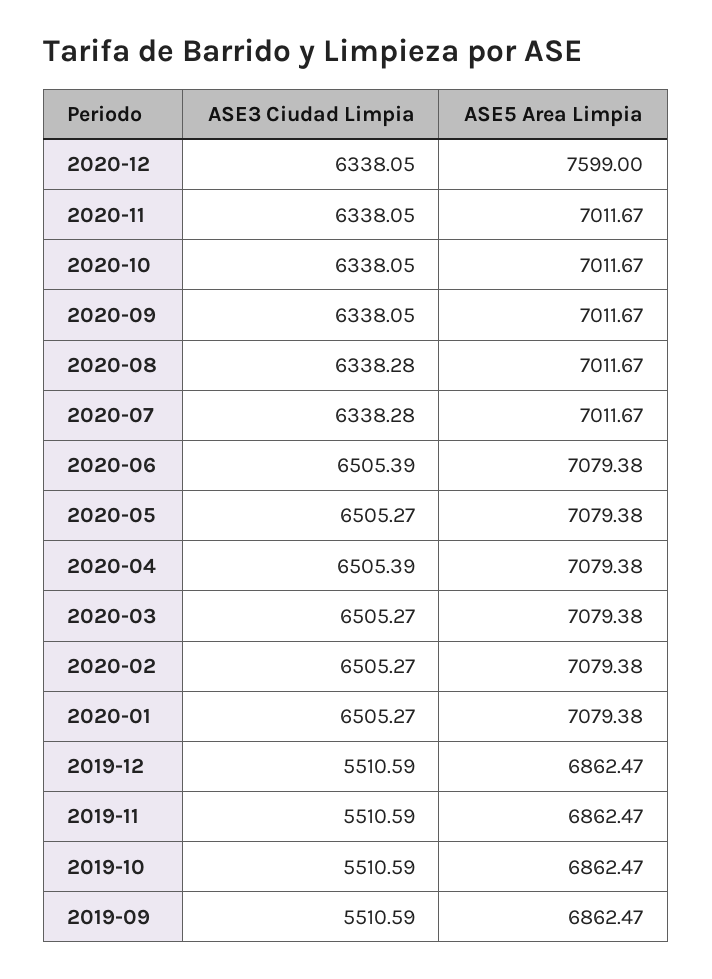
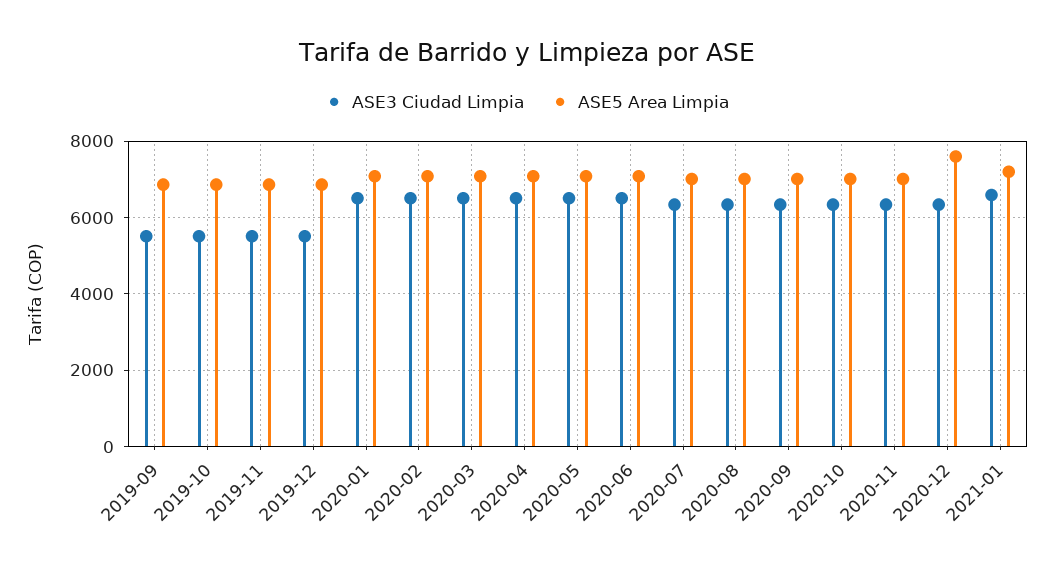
ASE3 Ciudad Limpia, 2021-01: none -> 6600
ASE5 Area Limpia, 2021-01: none -> 7200

